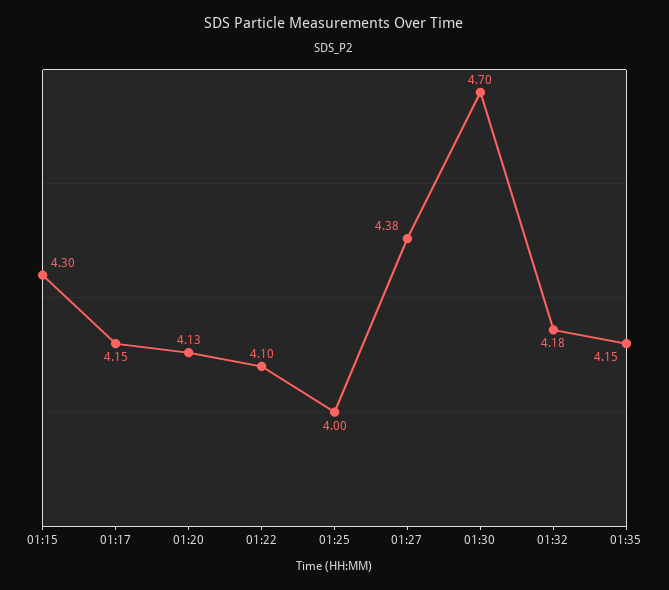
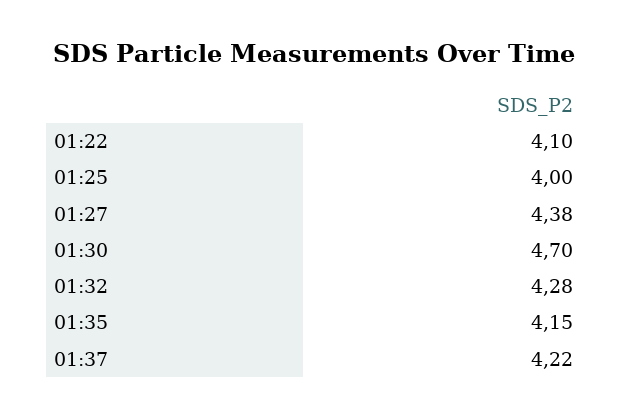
01:15: 4.3 -> none
01:17: 4.15 -> none
01:20: 4.13 -> none
01:32: 4.18 -> 4.28
01:37: none -> 4.22

